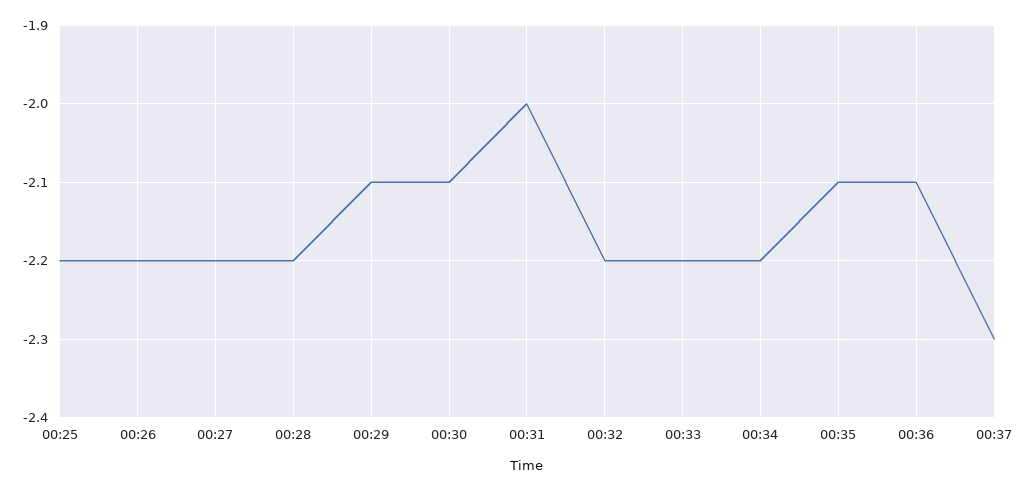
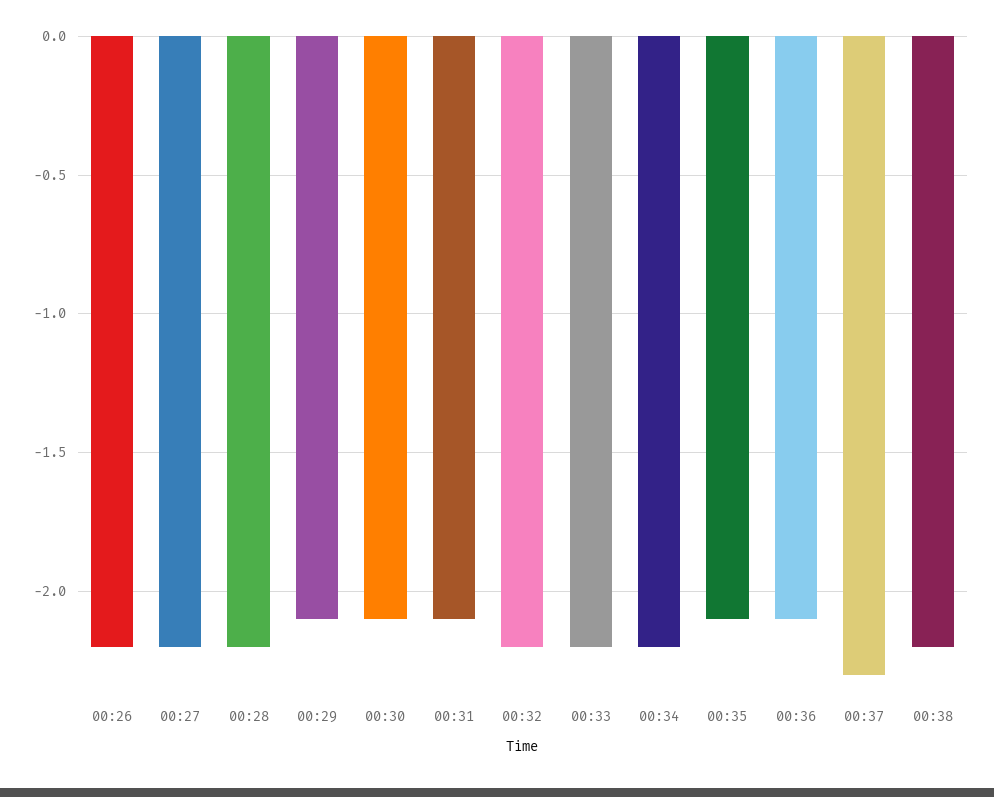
00:25: -2.2 -> none
00:31: -2 -> -2.1
00:38: none -> -2.2

